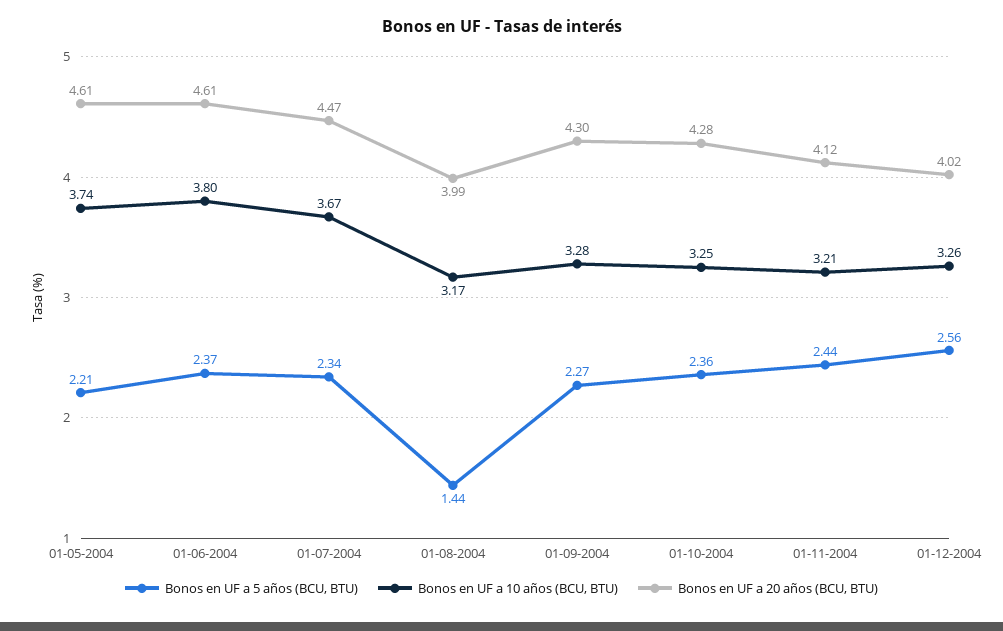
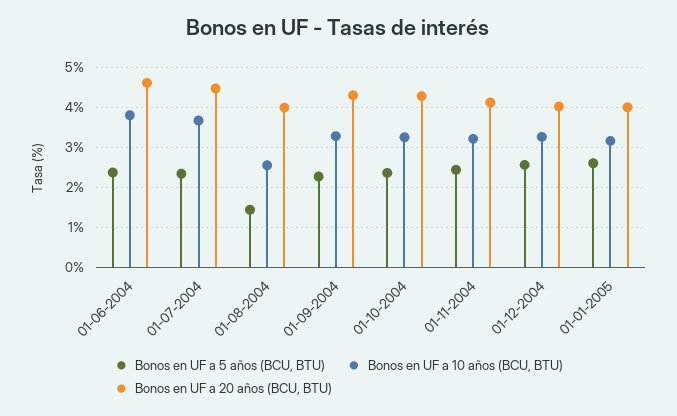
Bonos en UF a 5 años (BCU, BTU), 01-05-2004: 2.21 -> none
Bonos en UF a 10 años (BCU, BTU), 01-05-2004: 3.74 -> none
Bonos en UF a 20 años (BCU, BTU), 01-05-2004: 4.61 -> none
Bonos en UF a 10 años (BCU, BTU), 01-08-2004: 3.17 -> 2.6
Bonos en UF a 5 años (BCU, BTU), 01-01-2005: none -> 2.6
Bonos en UF a 10 años (BCU, BTU), 01-01-2005: none -> 3.2
Bonos en UF a 20 años (BCU, BTU), 01-01-2005: none -> 4

